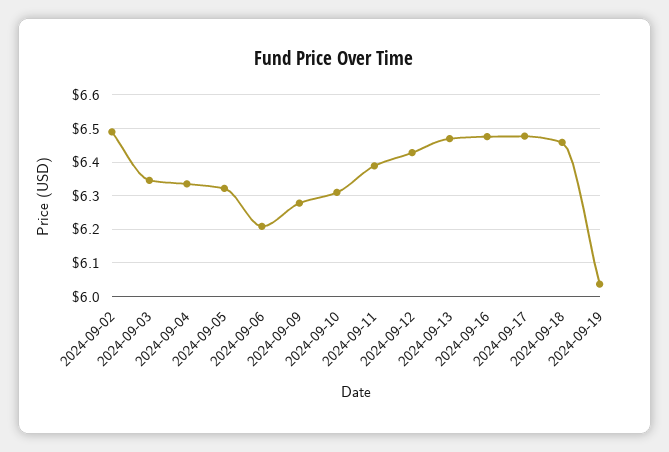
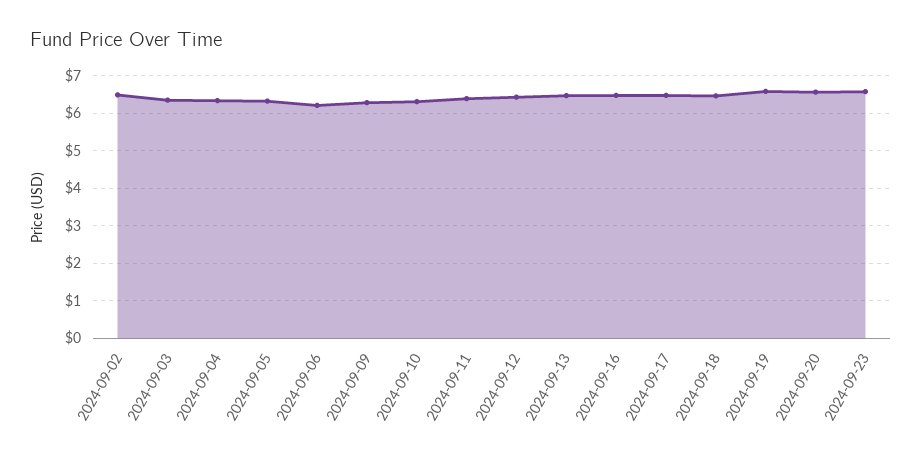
2024-09-19: 6.04 -> 6.6
2024-09-20: none -> 6.6
2024-09-23: none -> 6.6

